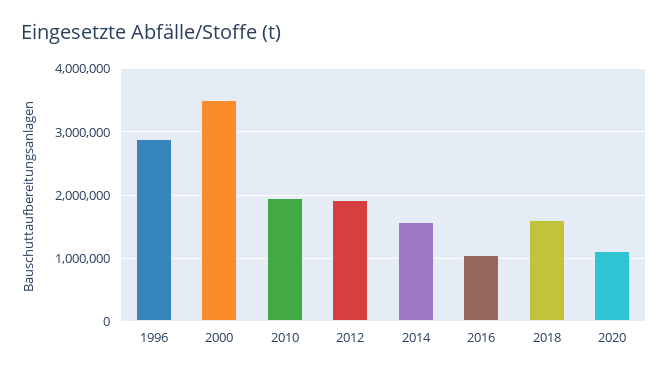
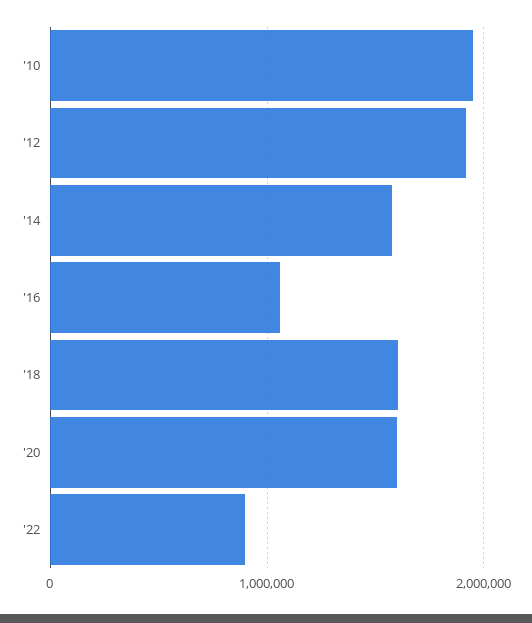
1996: 2900000 -> none
2000: 3500000 -> none
2020: 1100000 -> 1600000
'22: none -> 900000

